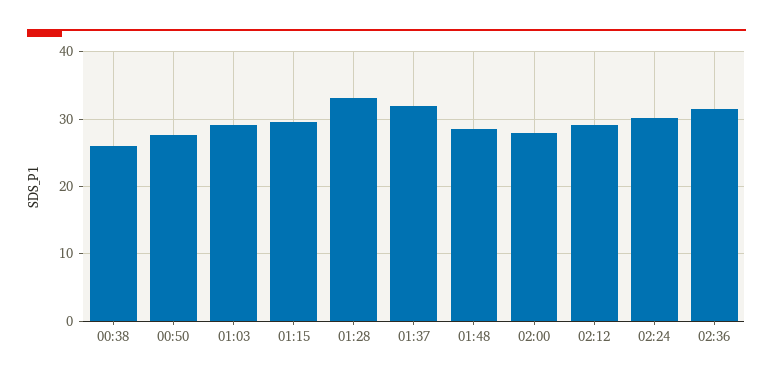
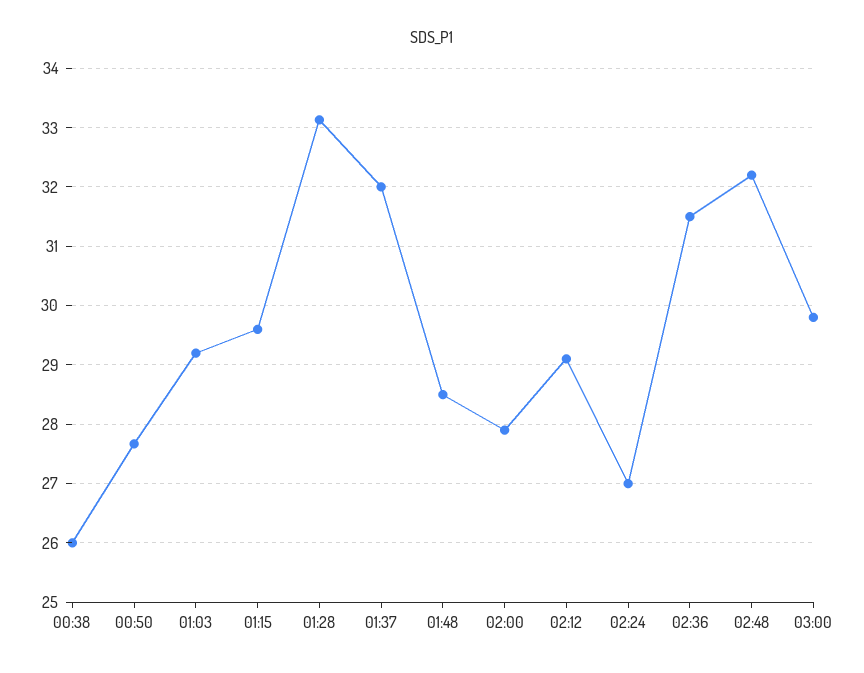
02:24: 30 -> 27
02:48: none -> 32.2
03:00: none -> 29.8

